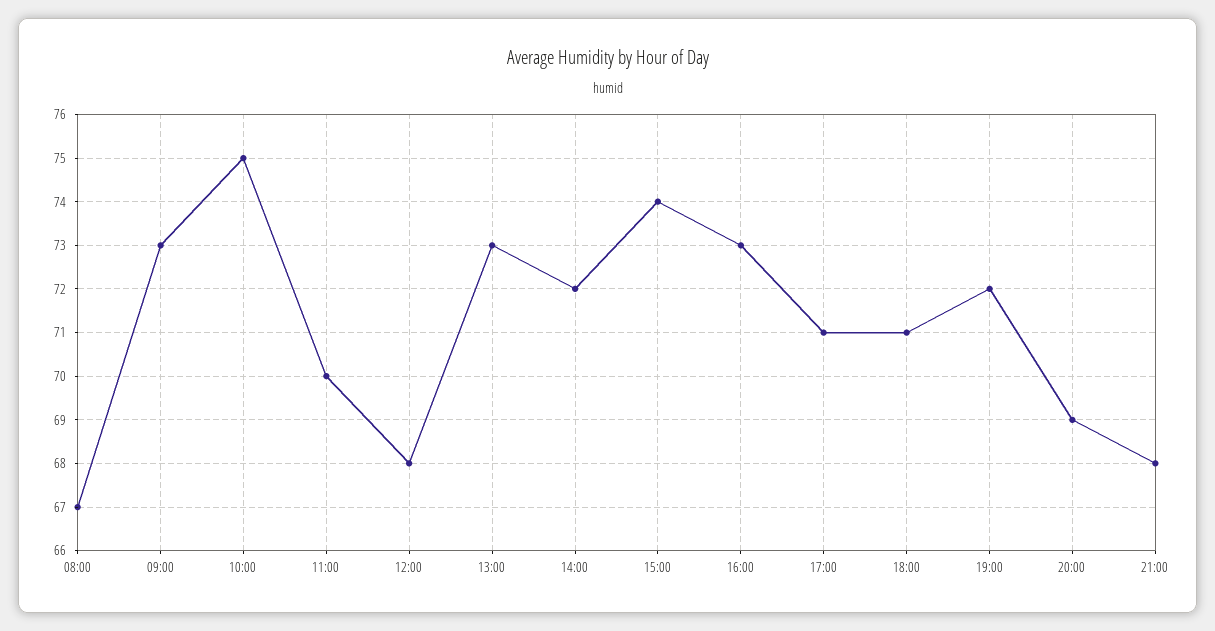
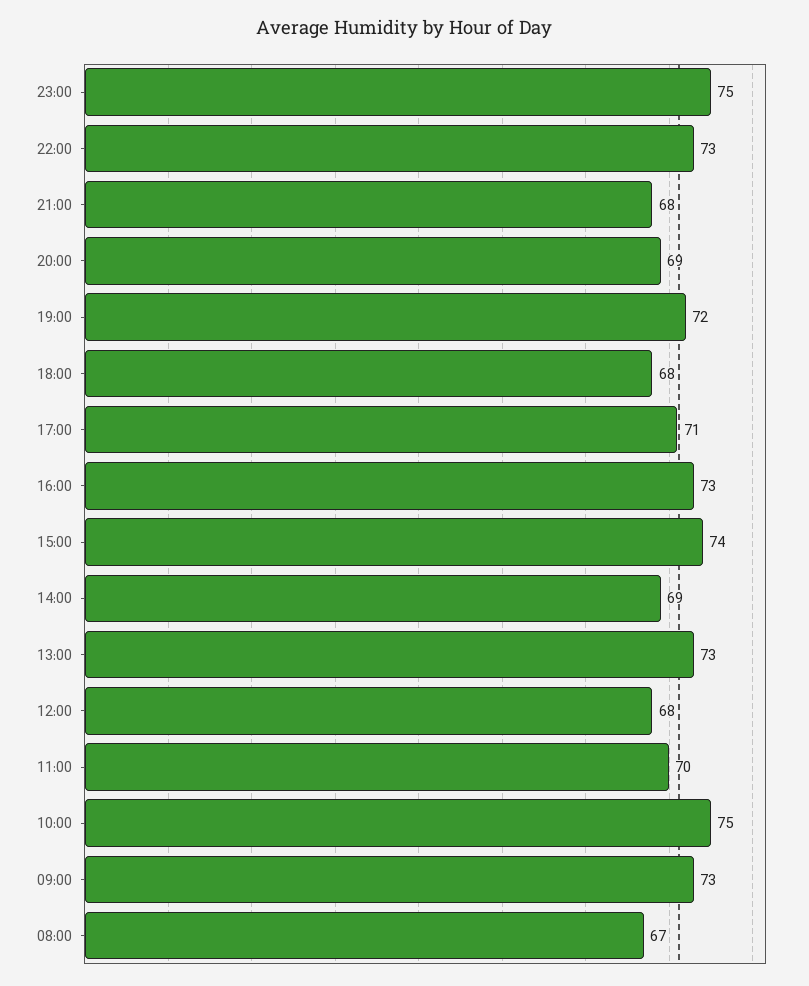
14:00: 72 -> 69
18:00: 71 -> 68
23:00: none -> 75
22:00: none -> 73

